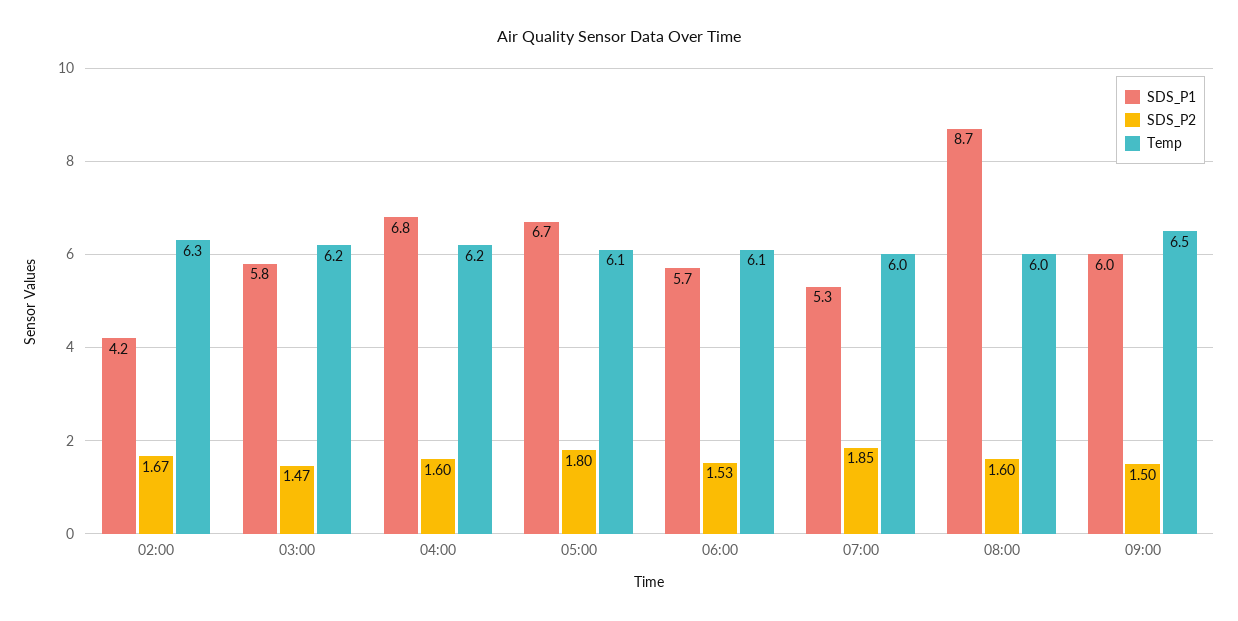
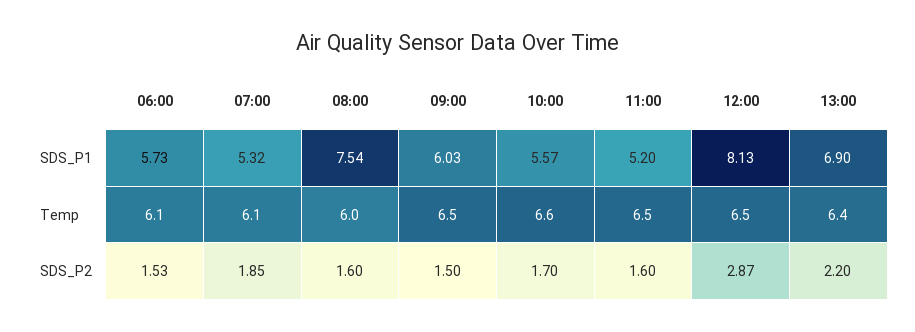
SDS_P1, 02:00: 4.2 -> none
SDS_P2, 02:00: 1.67 -> none
Temp, 02:00: 6.3 -> none
SDS_P1, 03:00: 5.8 -> none
SDS_P2, 03:00: 1.47 -> none
Temp, 03:00: 6.2 -> none
SDS_P1, 04:00: 6.8 -> none
SDS_P2, 04:00: 1.6 -> none
Temp, 04:00: 6.2 -> none
SDS_P1, 05:00: 6.7 -> none
SDS_P2, 05:00: 1.8 -> none
Temp, 05:00: 6.1 -> none
Temp, 07:00: 6 -> 6.1
SDS_P1, 08:00: 8.7 -> 7.54
SDS_P1, 10:00: none -> 5.57
SDS_P1, 11:00: none -> 5.2
SDS_P1, 12:00: none -> 8.13
SDS_P1, 13:00: none -> 6.9
Temp, 10:00: none -> 6.6
Temp, 11:00: none -> 6.5
Temp, 12:00: none -> 6.5
Temp, 13:00: none -> 6.4
SDS_P2, 10:00: none -> 1.7
SDS_P2, 11:00: none -> 1.6
SDS_P2, 12:00: none -> 2.87
SDS_P2, 13:00: none -> 2.2

